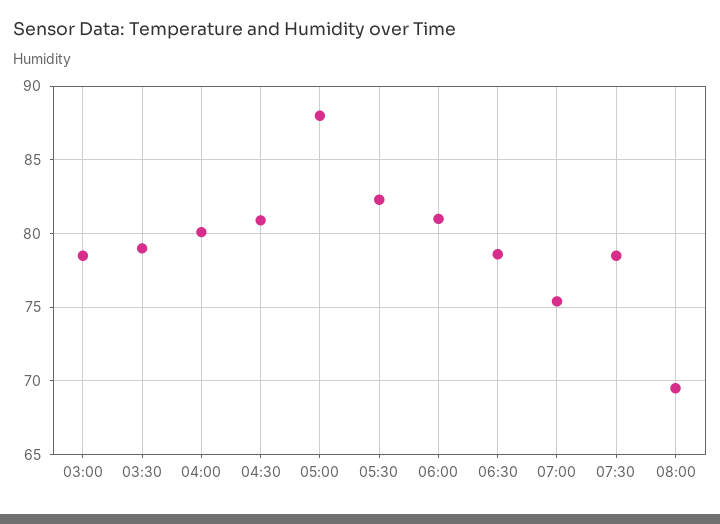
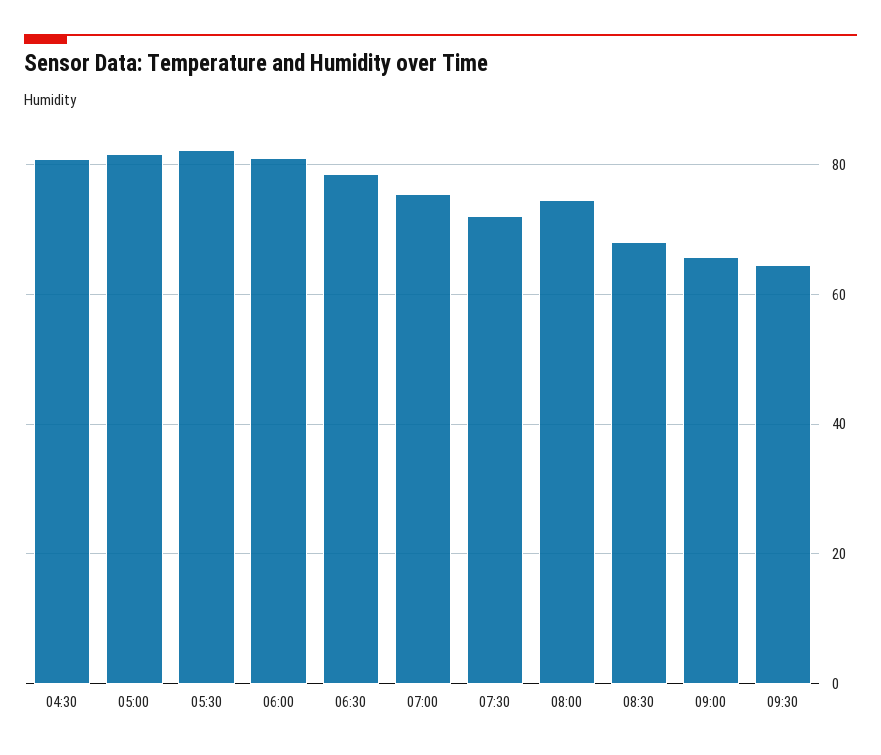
03:00: 78.5 -> none
03:30: 79 -> none
04:00: 80 -> none
05:00: 88 -> 82
07:30: 78.5 -> 72
08:00: 69.5 -> 74
08:30: none -> 68
09:00: none -> 66
09:30: none -> 64

